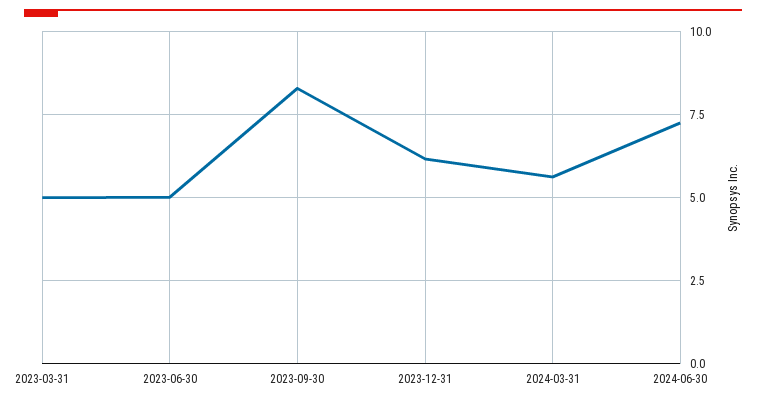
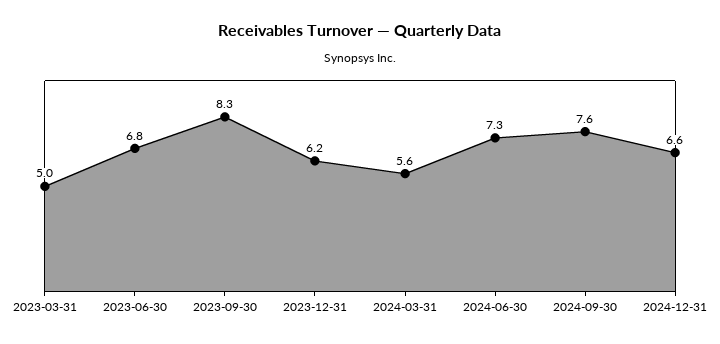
2023-06-30: 5 -> 6.8
2024-09-30: none -> 7.6
2024-12-31: none -> 6.6

